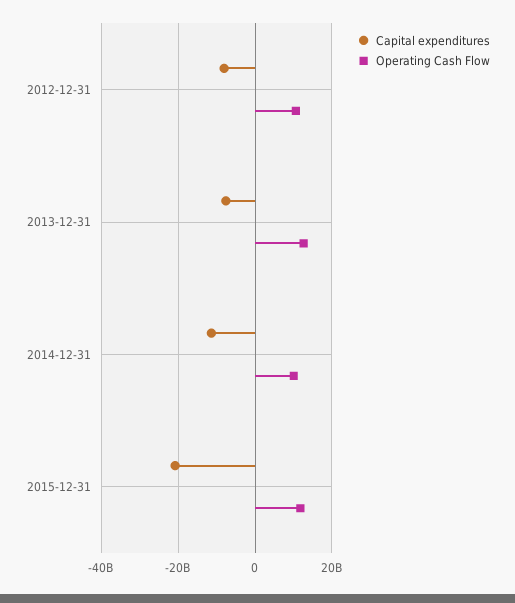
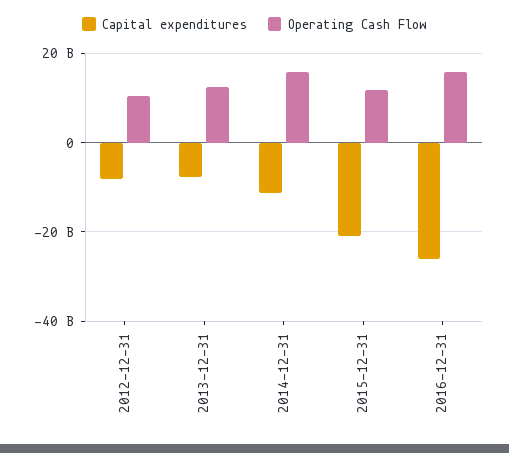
Operating Cash Flow, 2014-12-31: 10000000000 -> 16000000000
Capital expenditures, 2016-12-31: none -> -26000000000
Operating Cash Flow, 2016-12-31: none -> 16000000000

